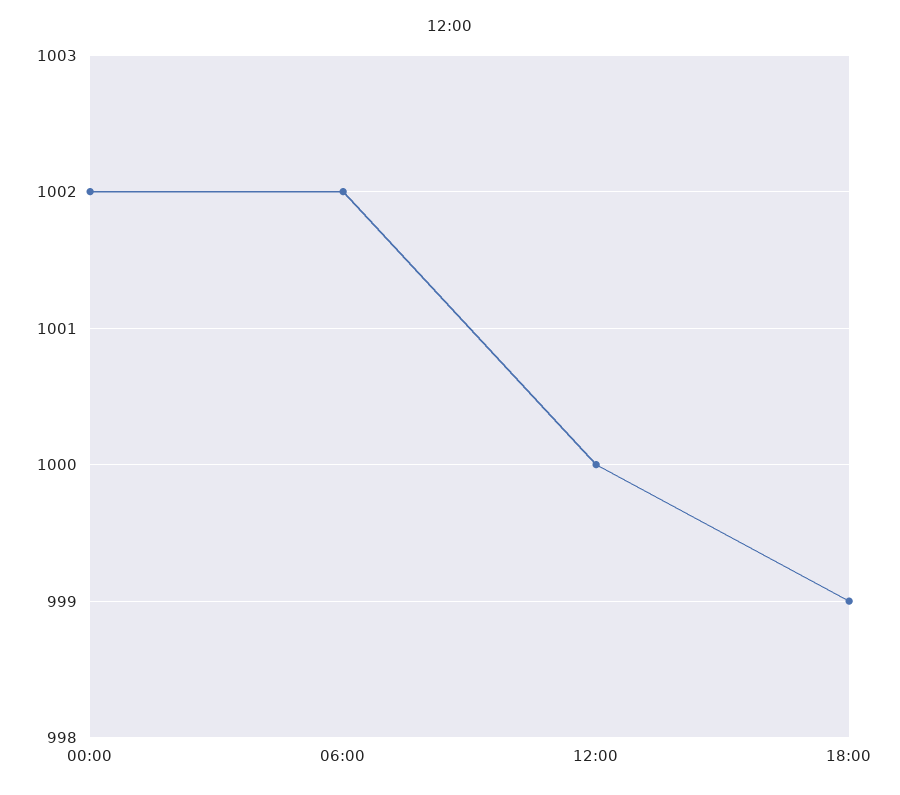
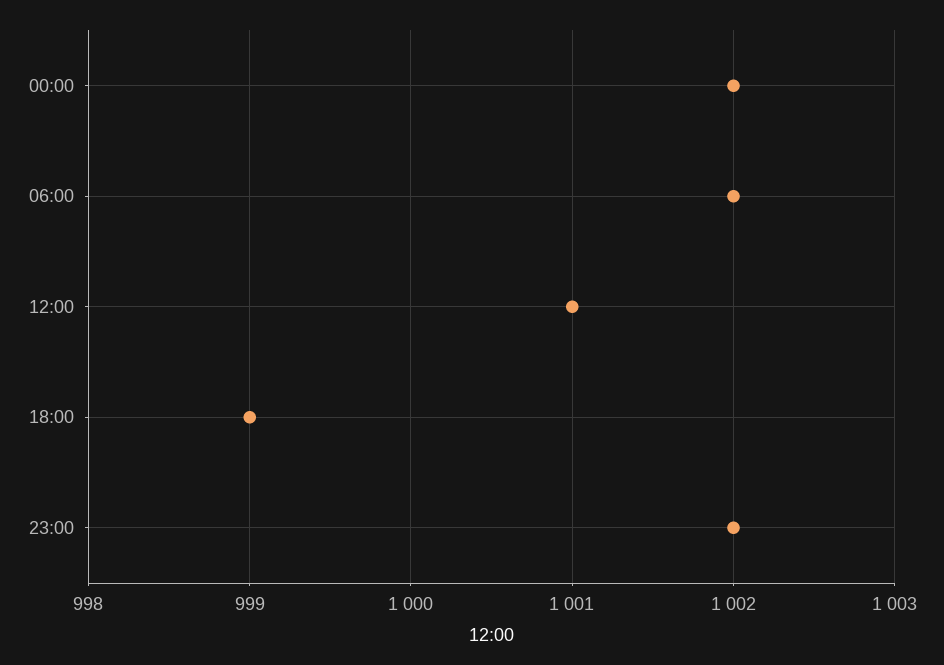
12:00: 1000 -> 1001
23:00: none -> 1002

